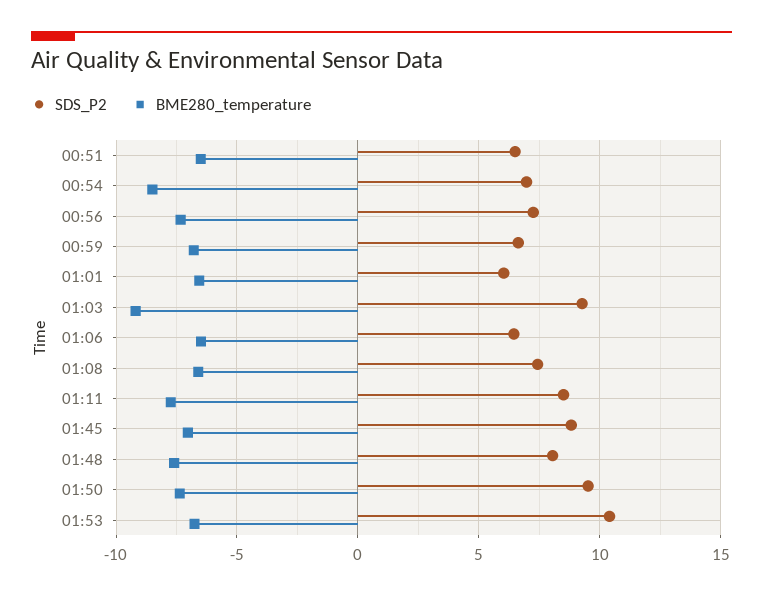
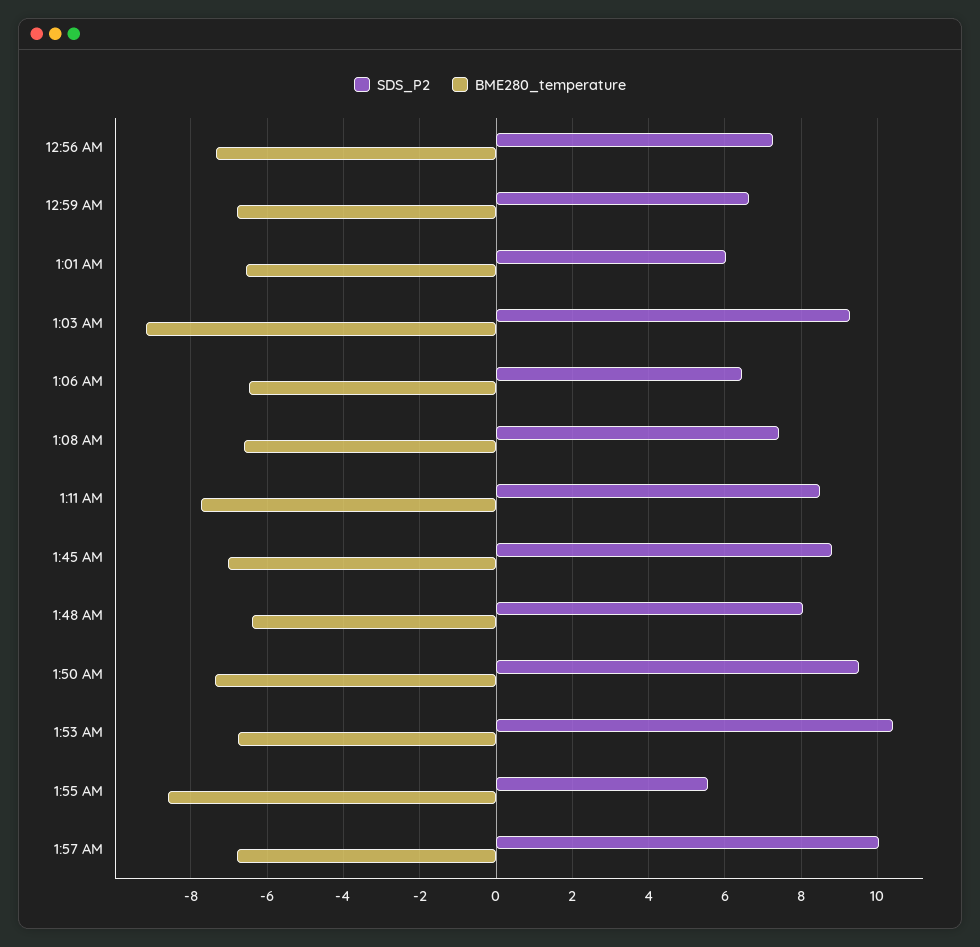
SDS_P2, 00:51: 6.5 -> none
BME280_temperature, 00:51: -6.5 -> none
SDS_P2, 00:54: 7 -> none
BME280_temperature, 00:54: -8.5 -> none
BME280_temperature, 01:48: -7.5 -> -6.4
SDS_P2, 1:55 AM: none -> 5.6
BME280_temperature, 1:55 AM: none -> -8.6
SDS_P2, 1:57 AM: none -> 10
BME280_temperature, 1:57 AM: none -> -6.8

